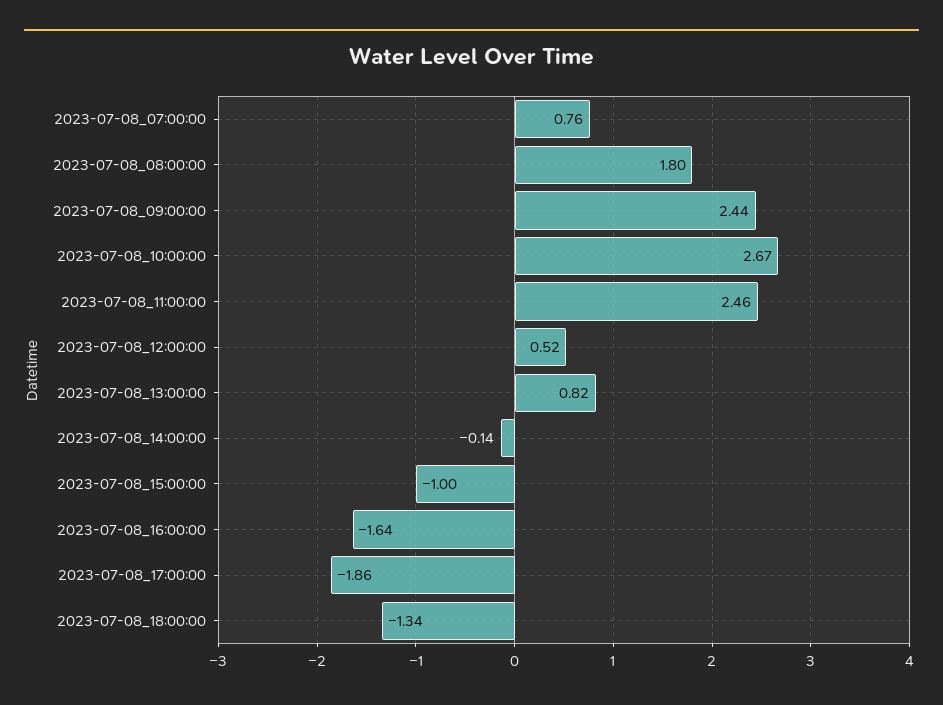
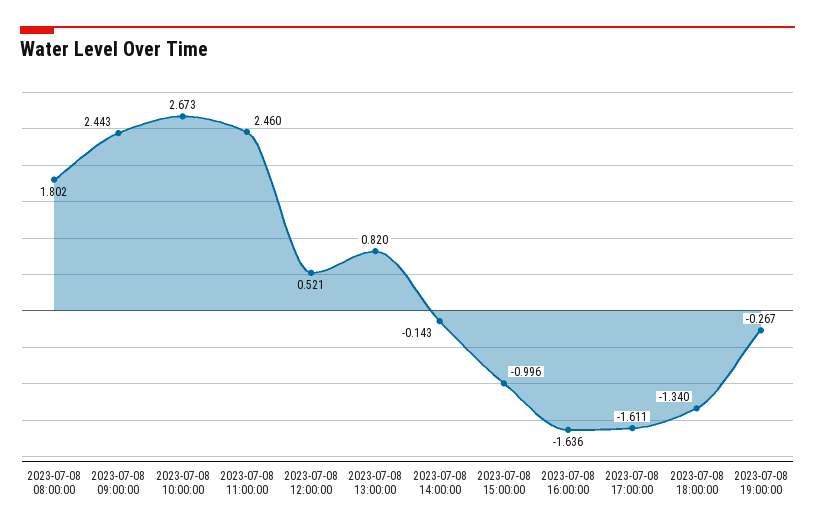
2023-07-08_07:00:00: 0.76 -> none
2023-07-08_17:00:00: -1.86 -> -1.611
2023-07-08 19:00:00: none -> -0.267

